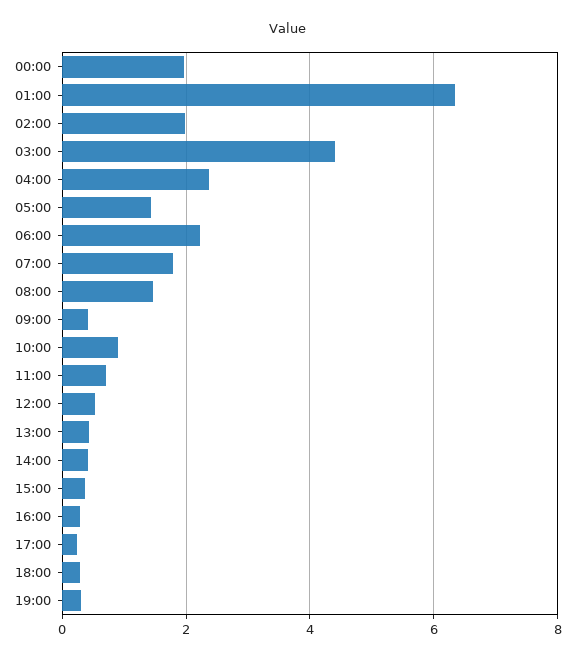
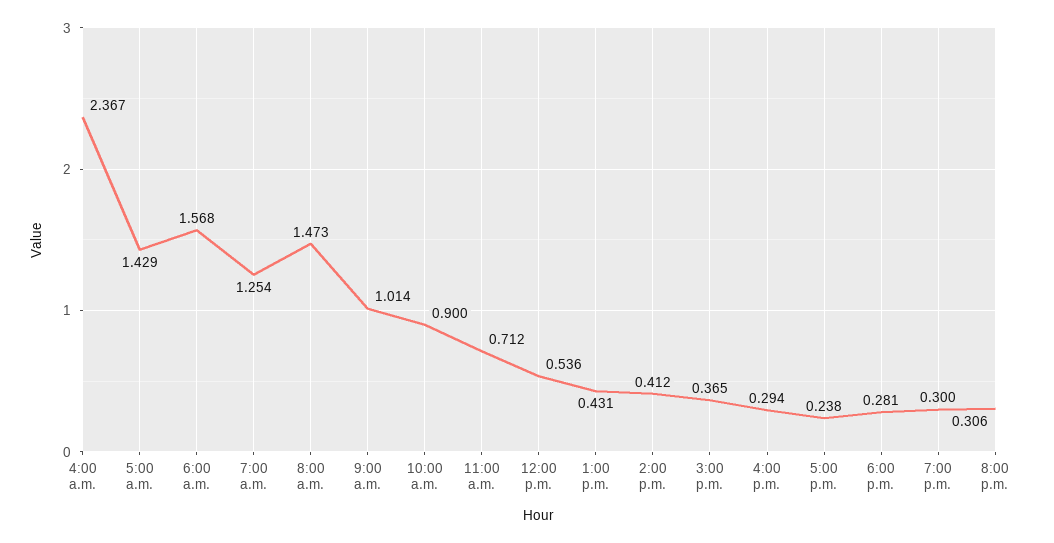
00:00: 2 -> none
01:00: 6.4 -> none
02:00: 2 -> none
03:00: 4.4 -> none
06:00: 2.2 -> 1.568
07:00: 1.8 -> 1.254
09:00: 0.4 -> 1.014
8:00 p.m.: none -> 0.306

